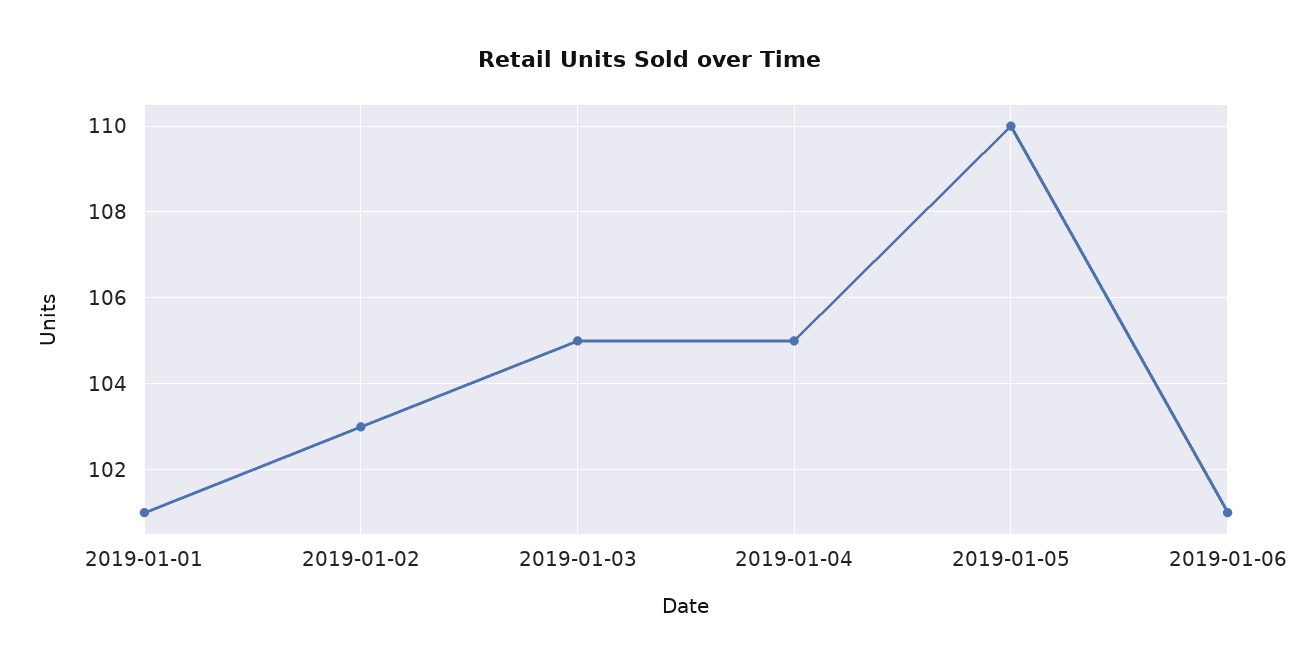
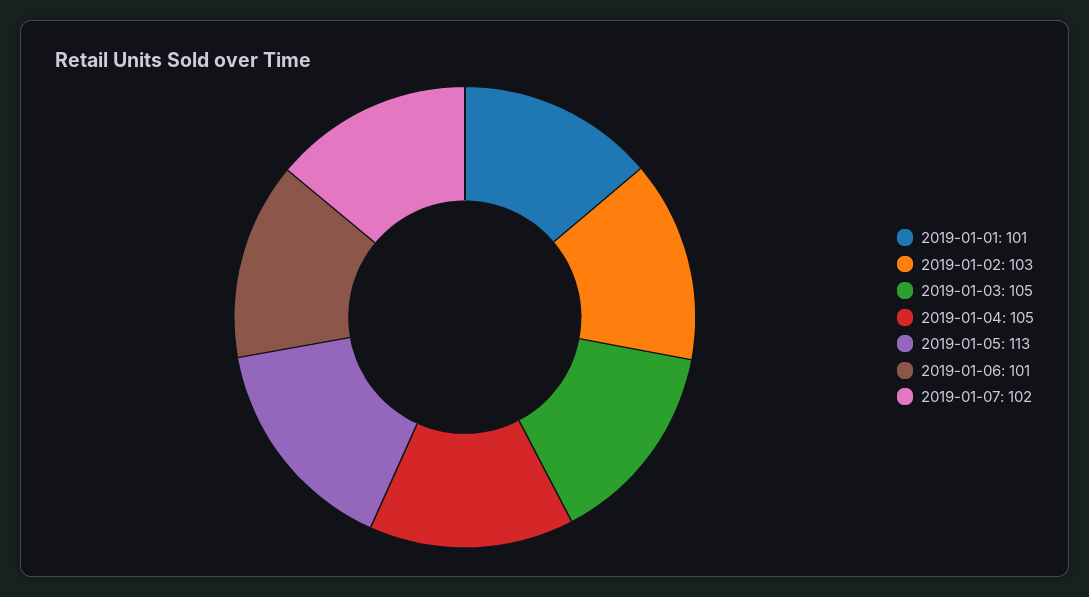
2019-01-05: 110 -> 113
2019-01-07: none -> 102

